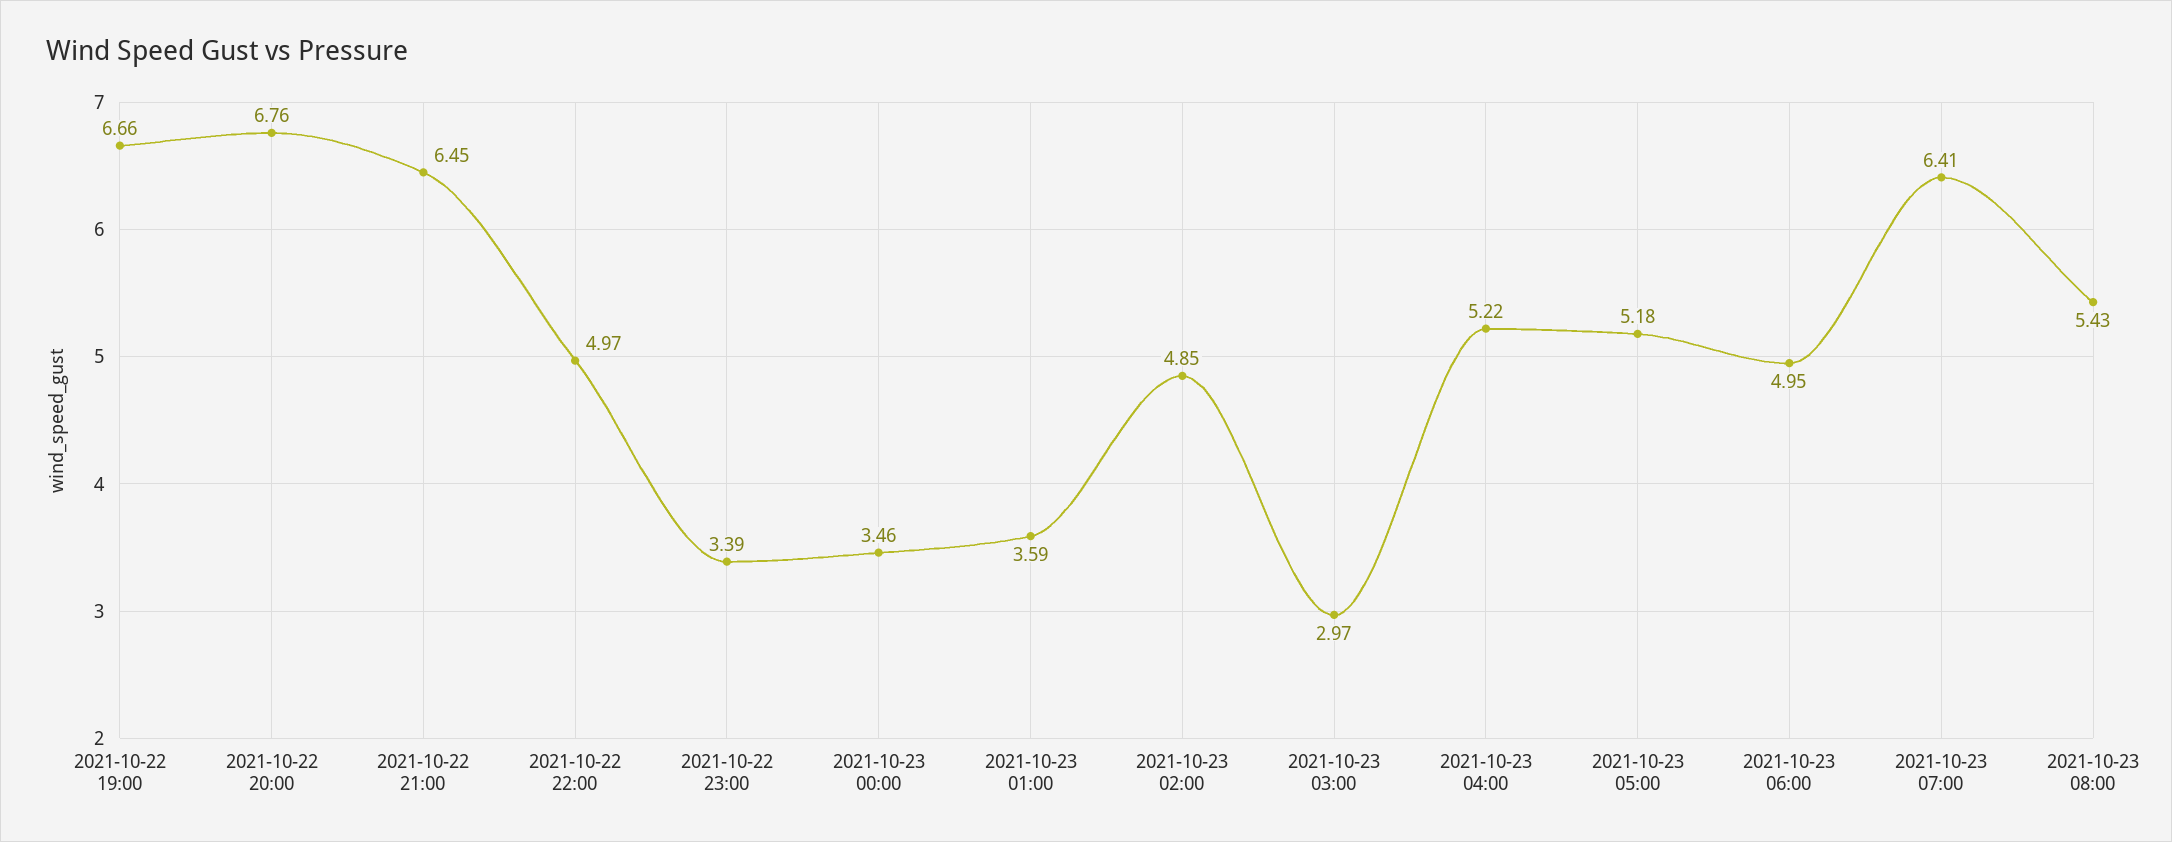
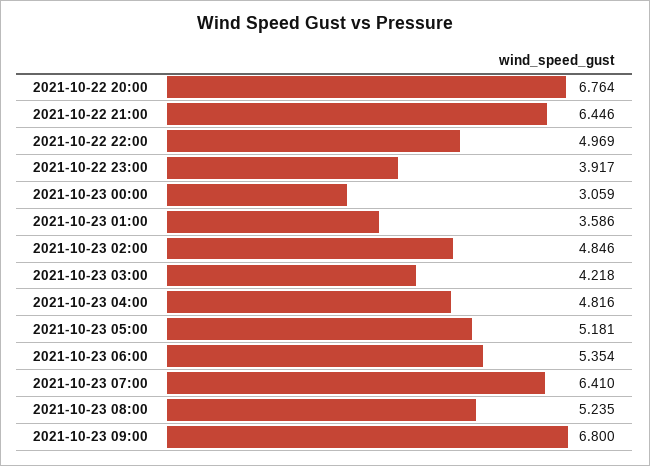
2021-10-22 19:00: 6.66 -> none
2021-10-22 23:00: 3.39 -> 3.917
2021-10-23 00:00: 3.46 -> 3.059
2021-10-23 03:00: 2.97 -> 4.218
2021-10-23 04:00: 5.22 -> 4.816
2021-10-23 06:00: 4.95 -> 5.354
2021-10-23 08:00: 5.43 -> 5.235
2021-10-23 09:00: none -> 6.8

